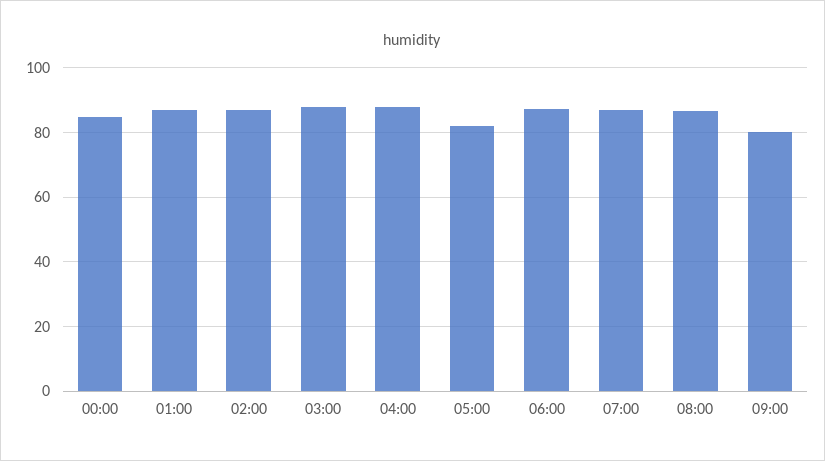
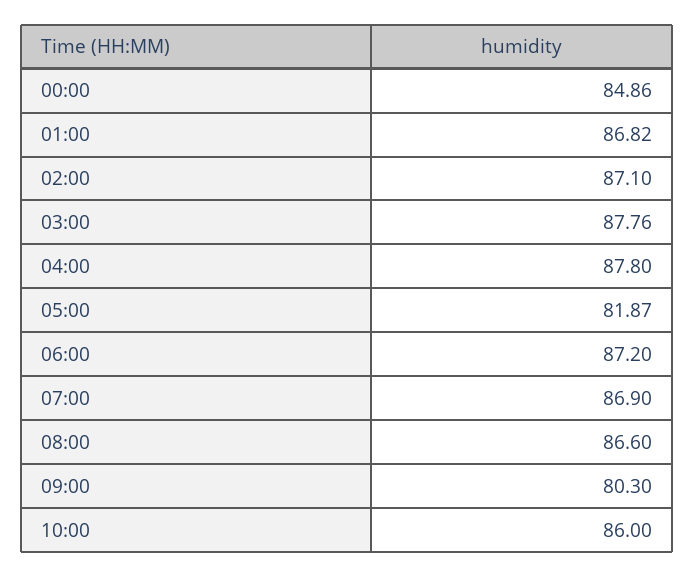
10:00: none -> 86

